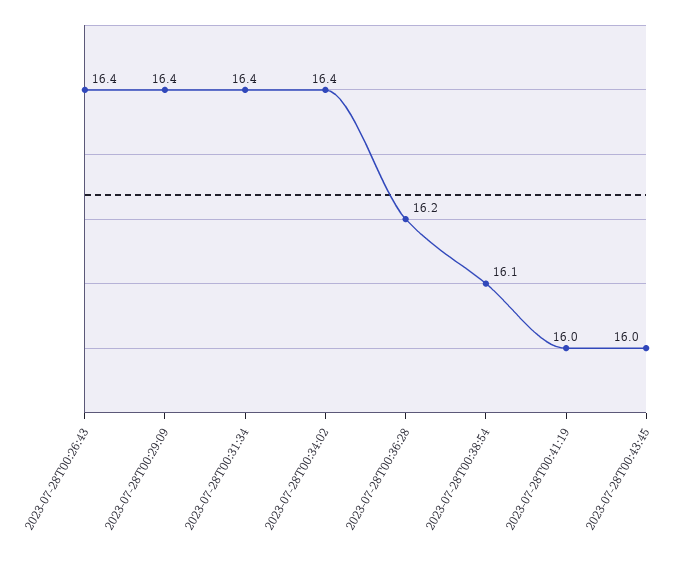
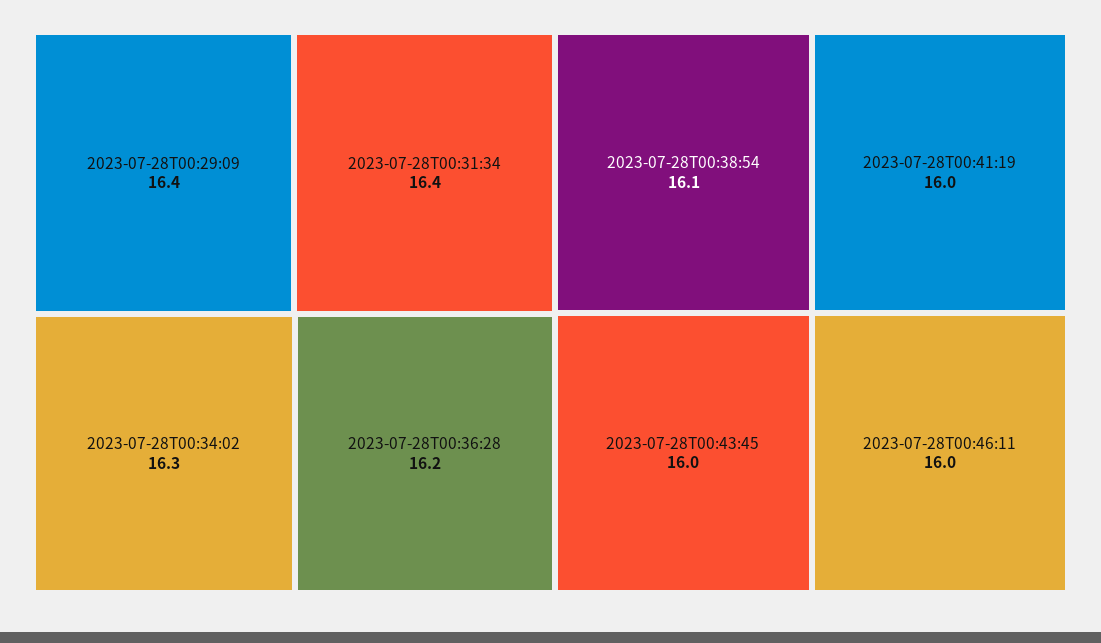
2023-07-28T00:26:43: 16.4 -> none
2023-07-28T00:34:02: 16.4 -> 16.3
2023-07-28T00:46:11: none -> 16

